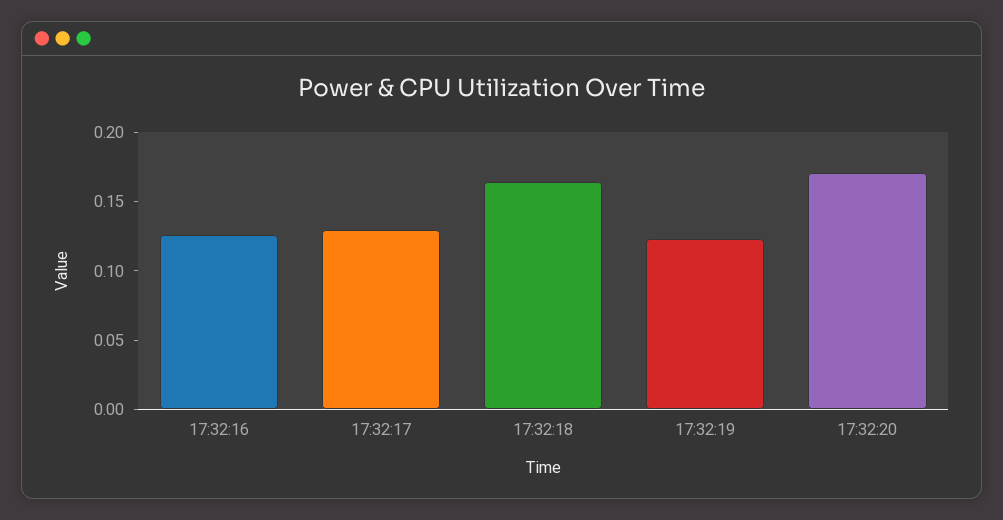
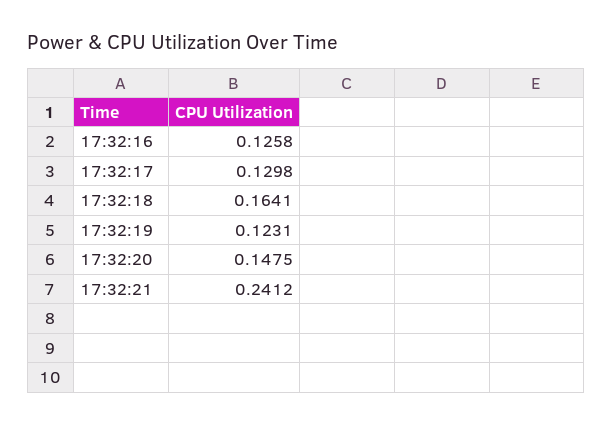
17:32:20: 0.17 -> 0.1475
17:32:21: none -> 0.2412

